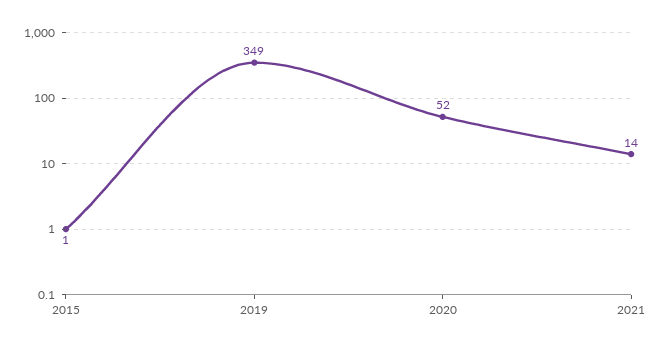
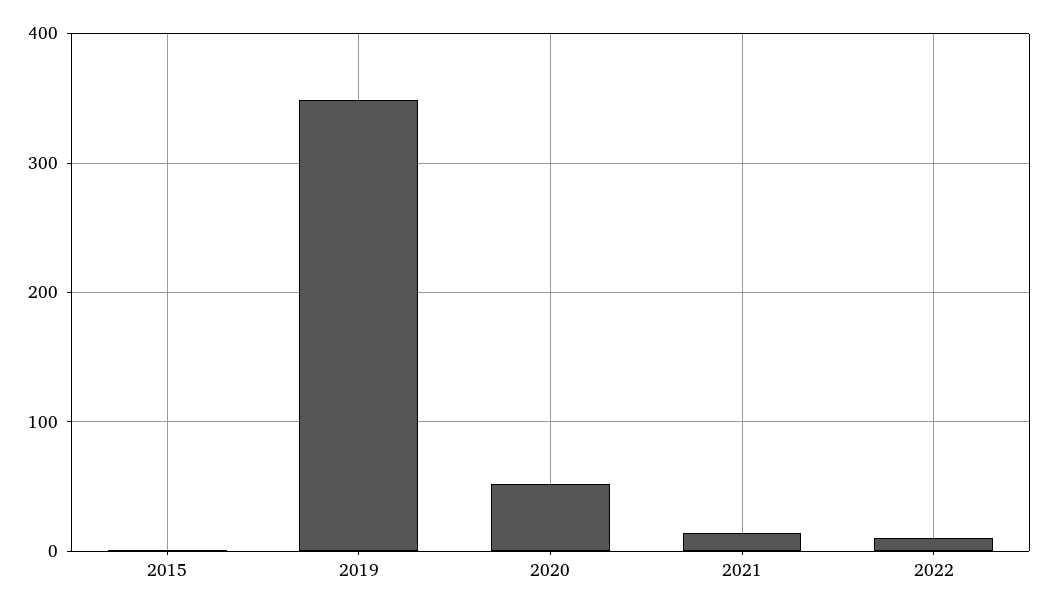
2022: none -> 10

